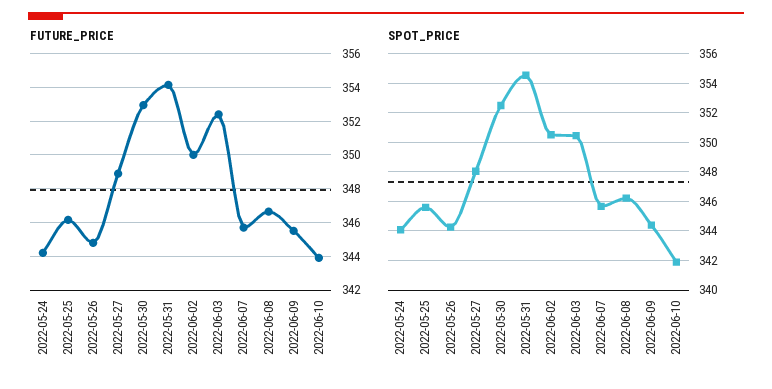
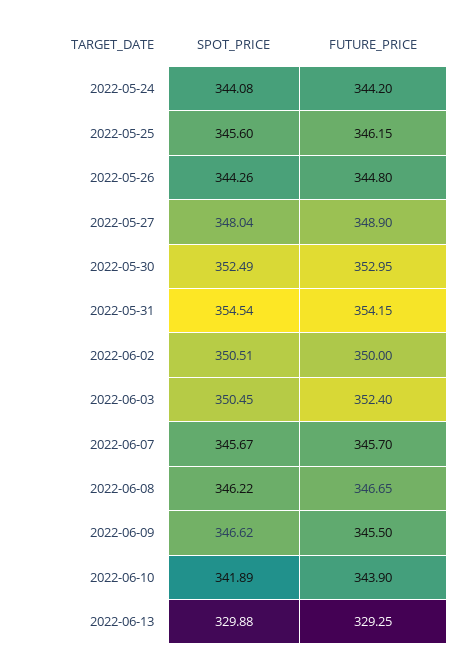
SPOT_PRICE, 2022-06-09: 344.5 -> 346.62
SPOT_PRICE, 2022-06-13: none -> 329.88
FUTURE_PRICE, 2022-06-13: none -> 329.25

